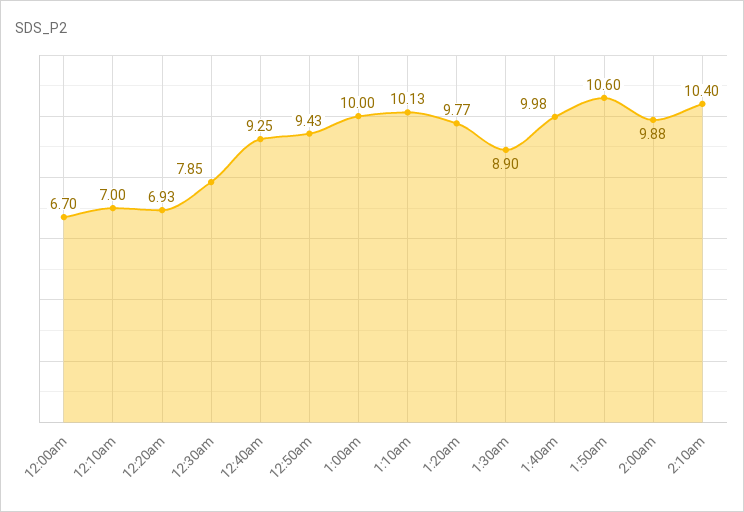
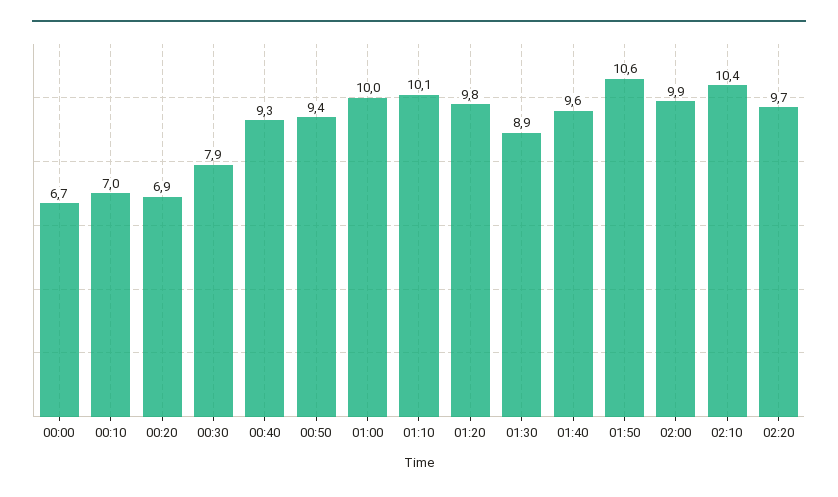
1:40am: 9.98 -> 9.6
02:20: none -> 9.7

